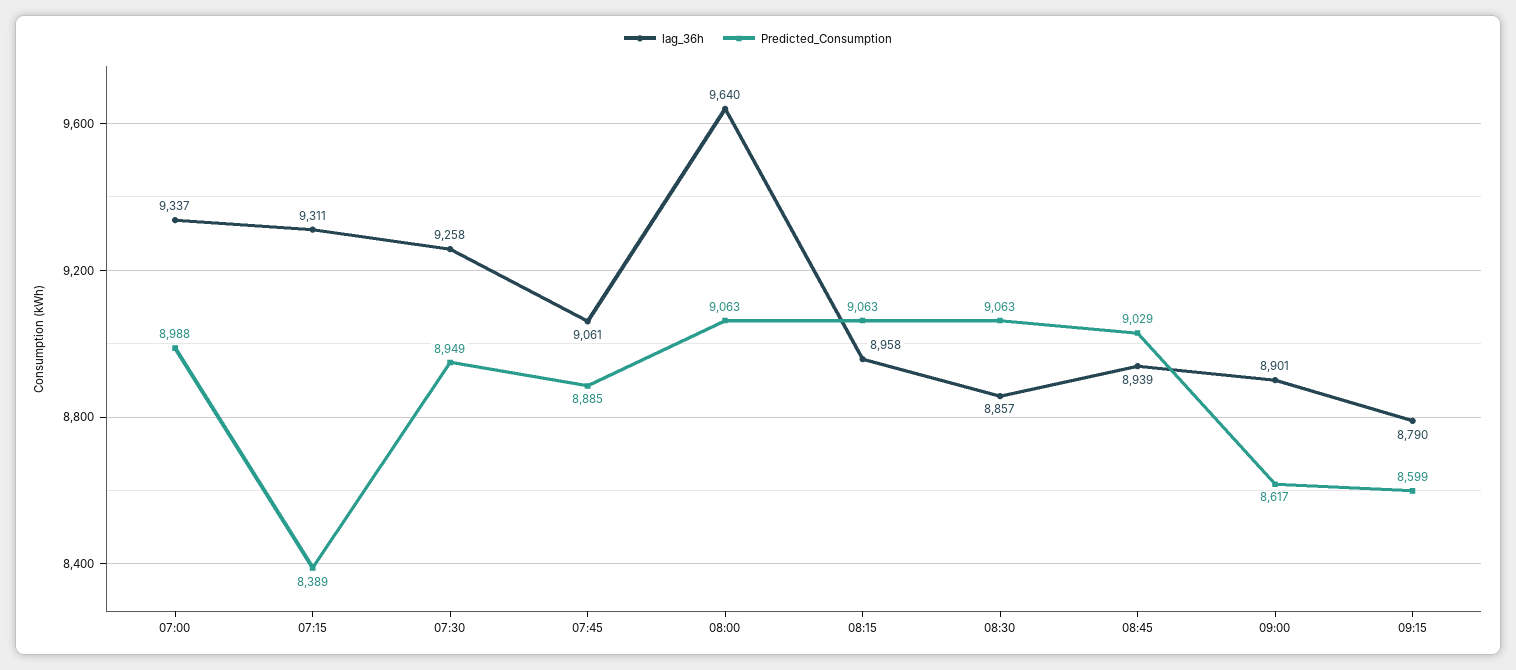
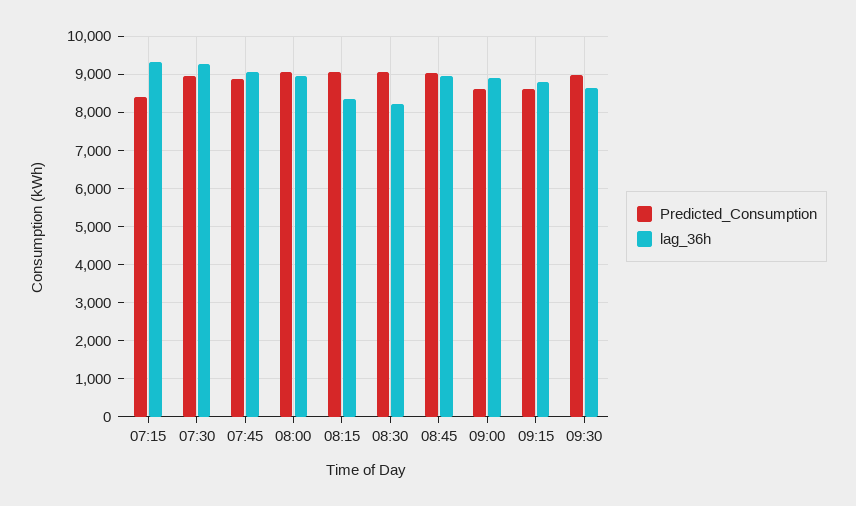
lag_36h, 07:00: 9337 -> none
Predicted_Consumption, 07:00: 8988 -> none
lag_36h, 08:00: 9640 -> 9000
lag_36h, 08:15: 8958 -> 8400
lag_36h, 08:30: 8857 -> 8200
Predicted_Consumption, 09:30: none -> 9000
lag_36h, 09:30: none -> 8600

